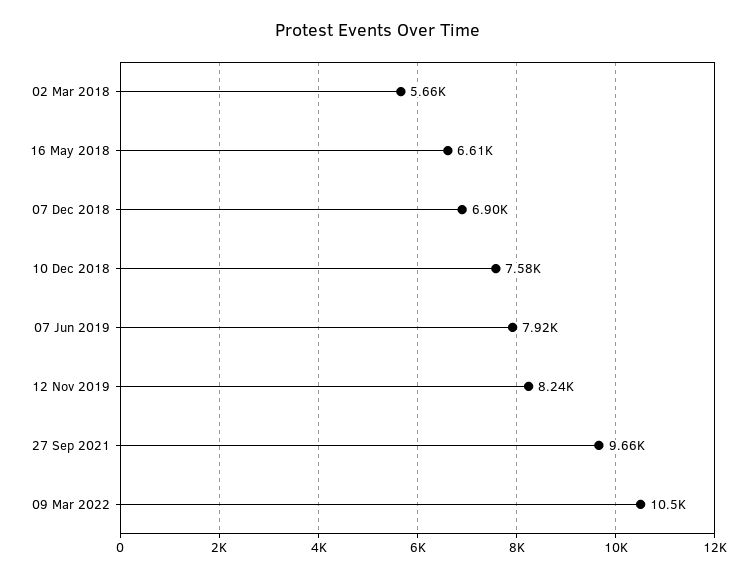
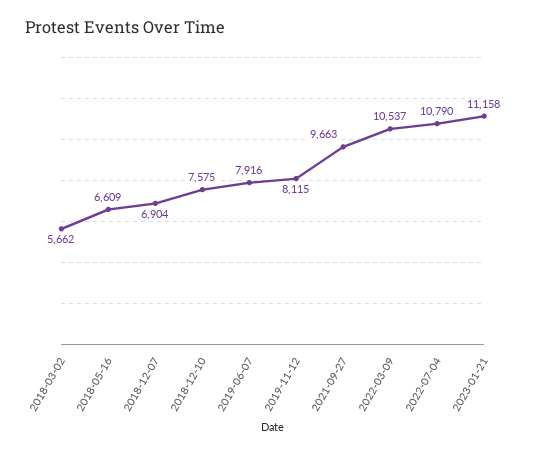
12 Nov 2019: 8240 -> 8115
2022-07-04: none -> 10790
2023-01-21: none -> 11158

